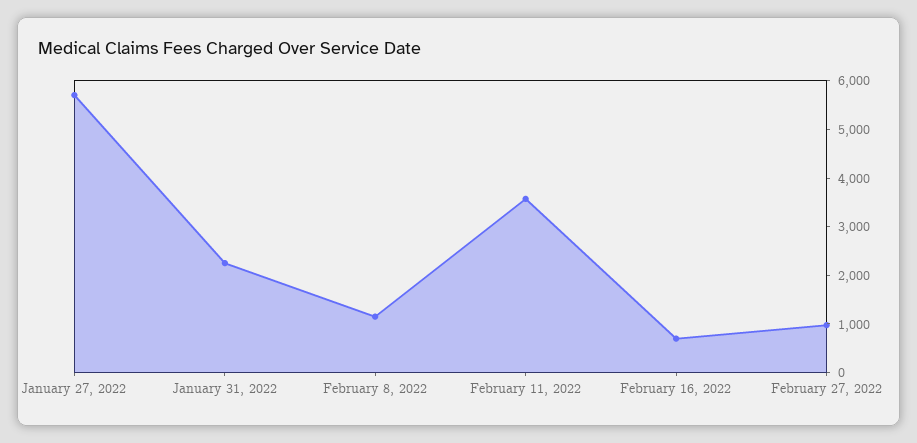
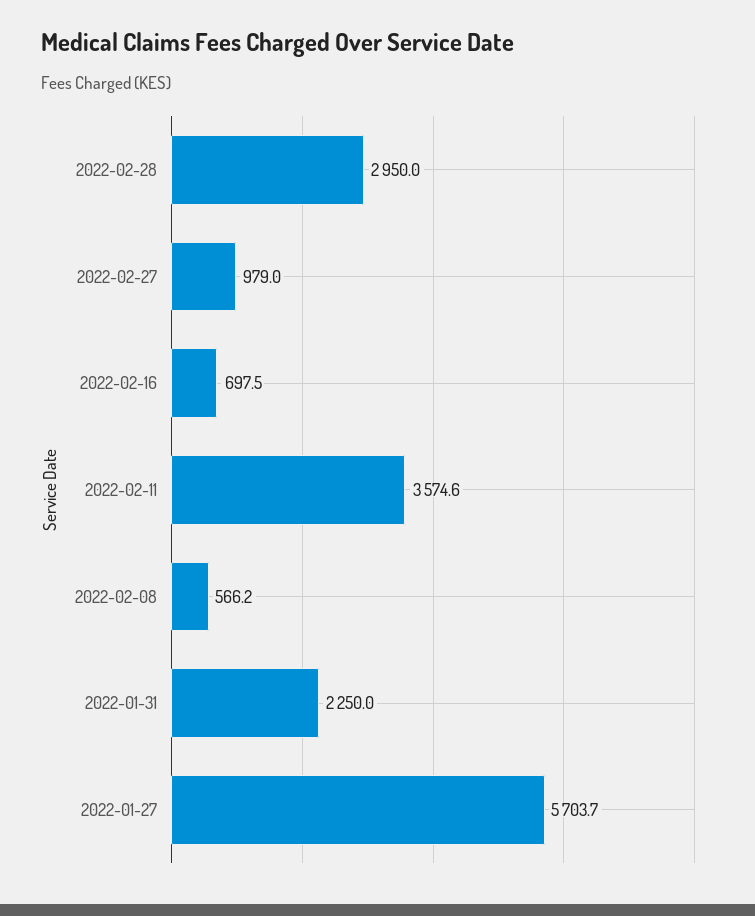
February 8, 2022: 1200 -> 566.2
2022-02-28: none -> 2950

